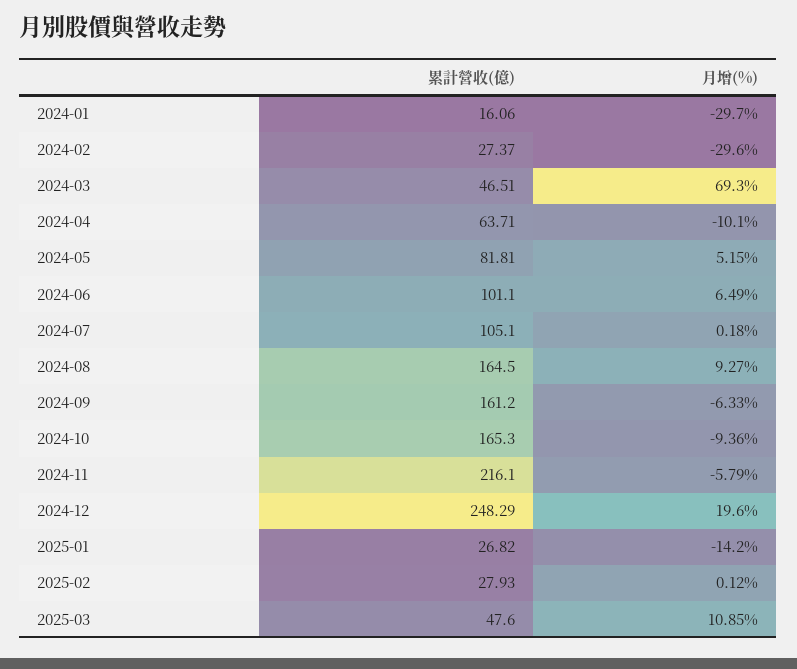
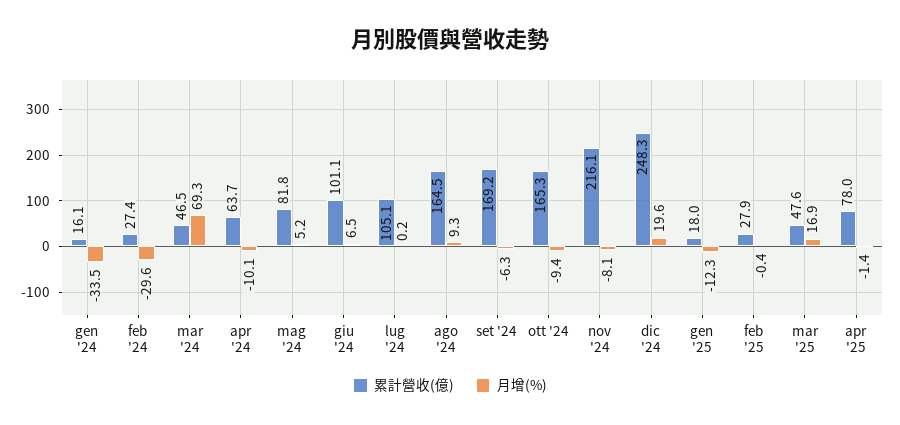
月增(%), 2024-01: -29.7 -> -33.5
累計營收(億), 2024-09: 161.2 -> 169.2
月增(%), 2024-11: -5.79 -> -8.1
累計營收(億), 2025-01: 26.82 -> 18
月增(%), 2025-01: -14.2 -> -12.3
月增(%), 2025-02: 0.12 -> -0.4
月增(%), 2025-03: 10.85 -> 16.9
累計營收(億), apr '25: none -> 78
月增(%), apr '25: none -> -1.4

